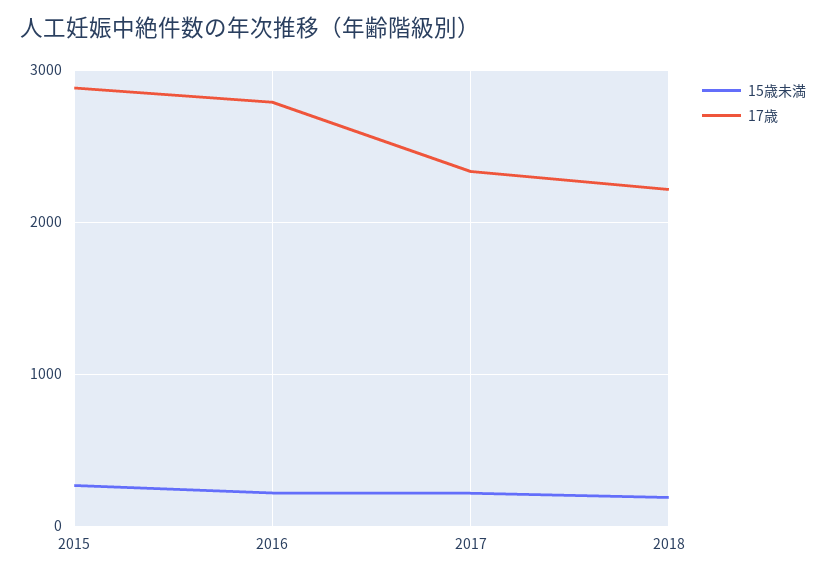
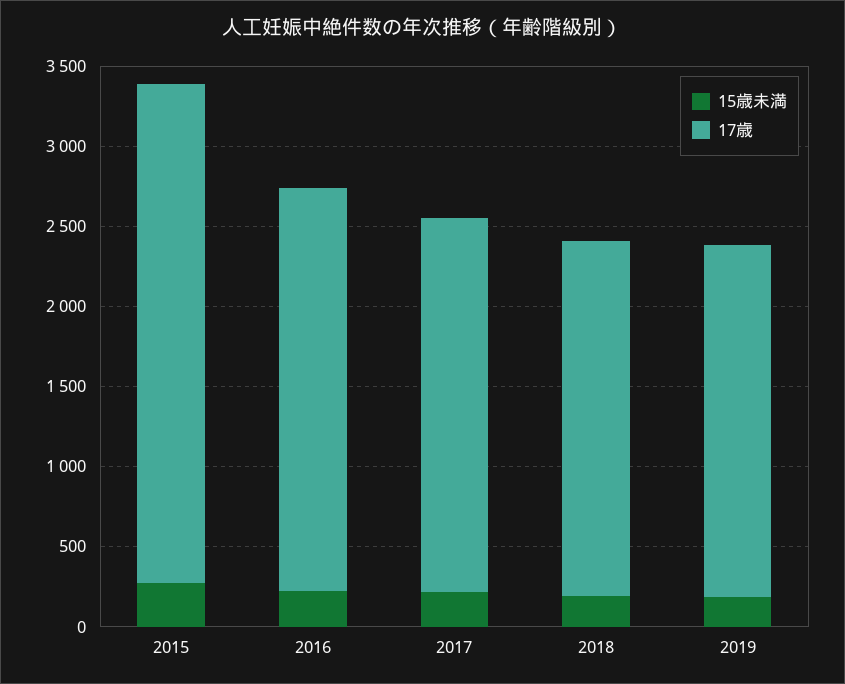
17歳, 2015: 2900 -> 3100
17歳, 2016: 2800 -> 2500
15歳未満, 2019: none -> 200
17歳, 2019: none -> 2200

